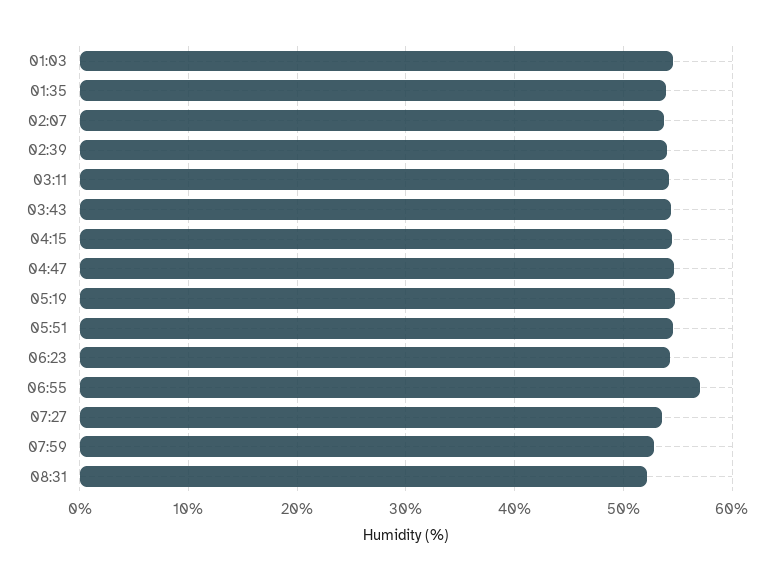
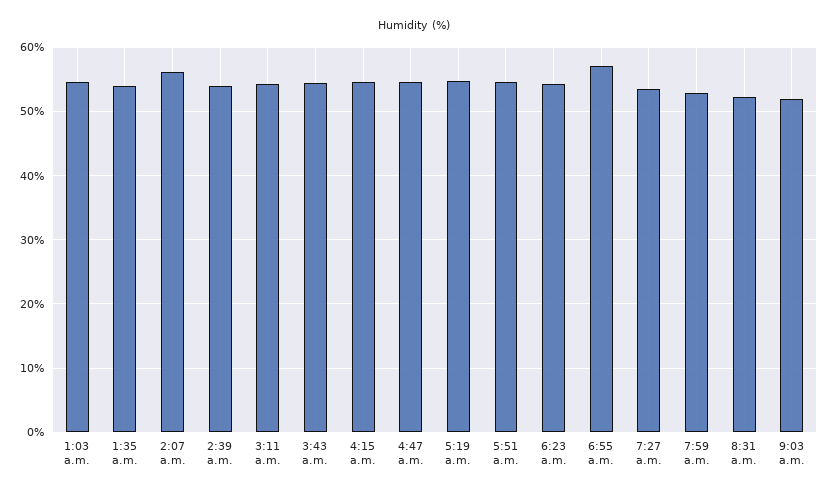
02:07: 54 -> 56
9:03 a.m.: none -> 52

